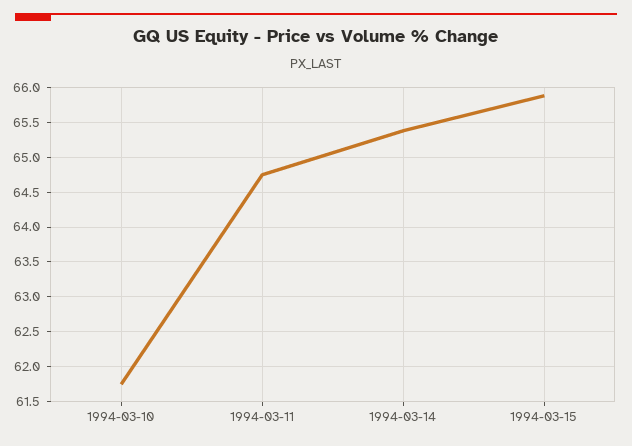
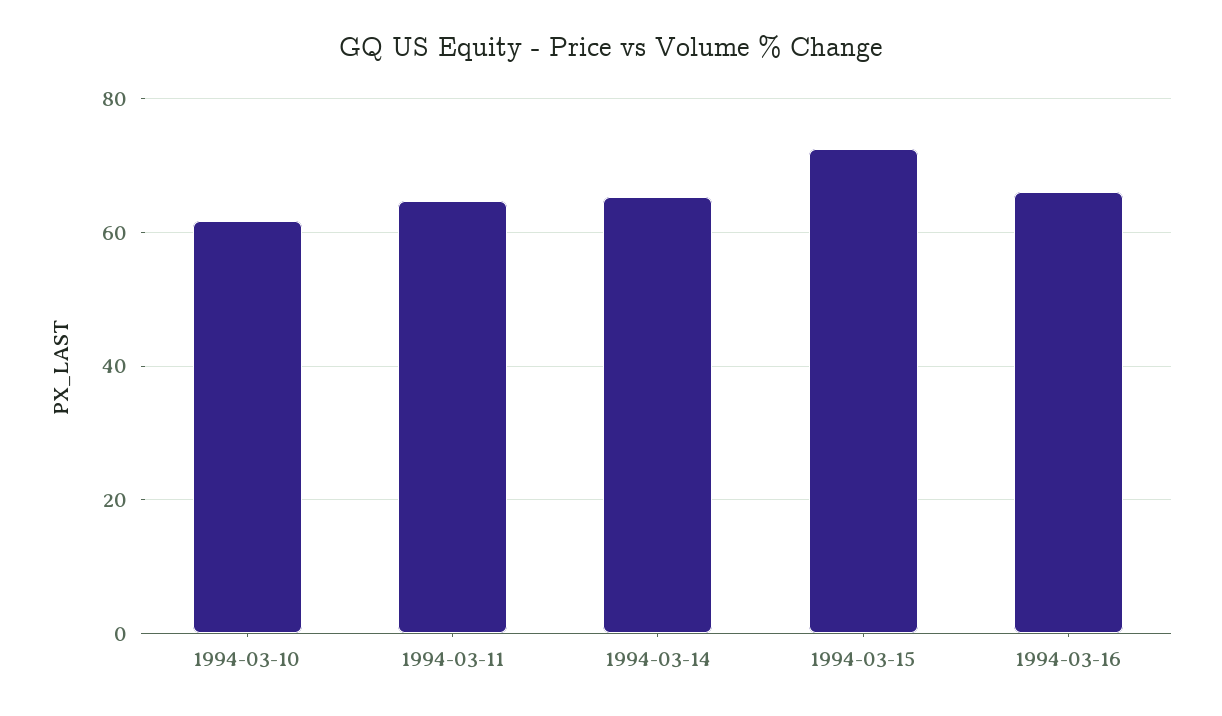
1994-03-15: 65.9 -> 72
1994-03-16: none -> 66

